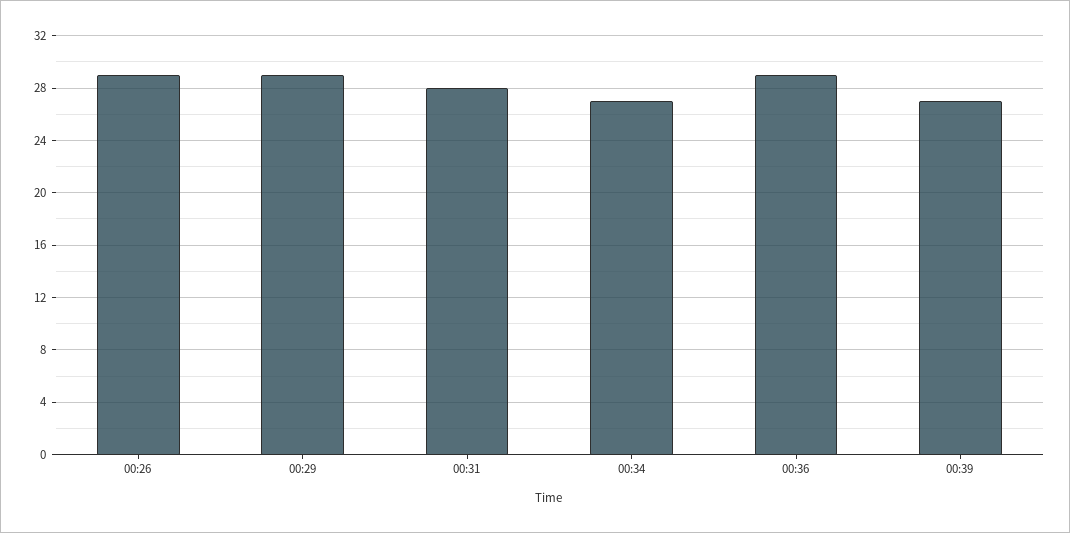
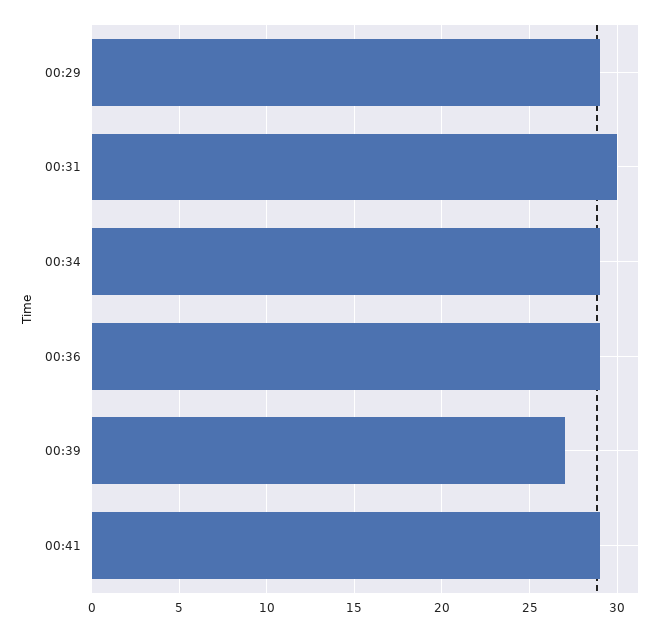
00:26: 29 -> none
00:31: 28 -> 30
00:34: 27 -> 29
00:41: none -> 29

